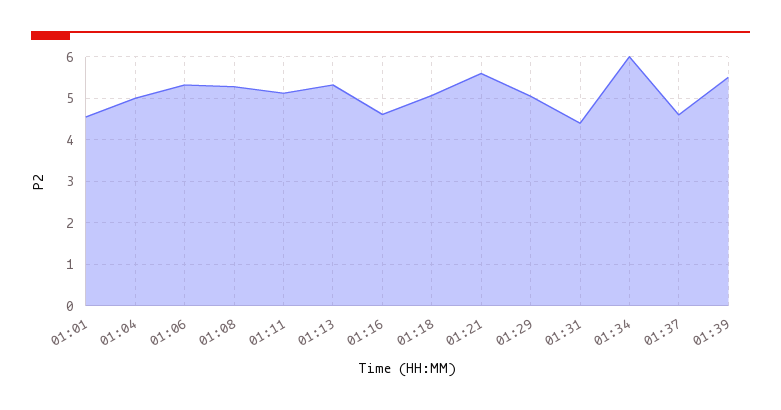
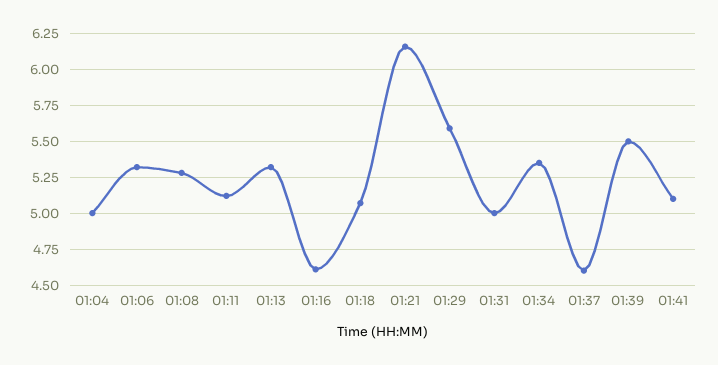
01:01: 4.6 -> none
01:21: 5.6 -> 6.15
01:29: 5 -> 5.6
01:31: 4.4 -> 5
01:34: 6 -> 5.35
01:41: none -> 5.1

